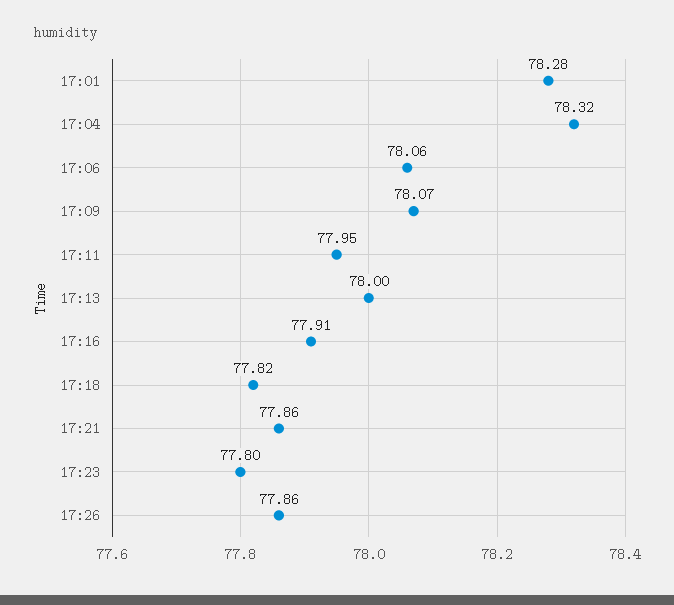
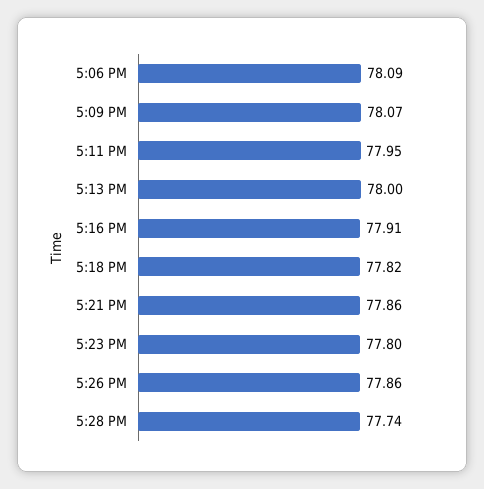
17:01: 78.28 -> none
17:04: 78.32 -> none
17:06: 78.06 -> 78.09
5:28 PM: none -> 77.74

